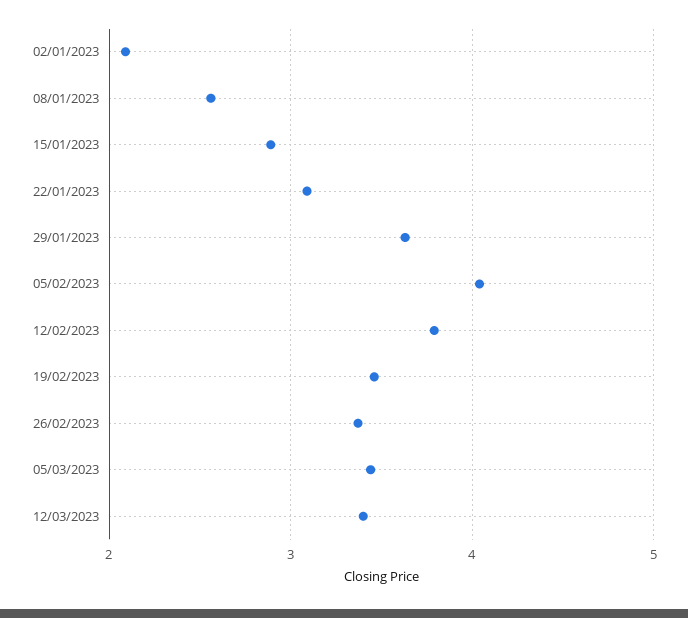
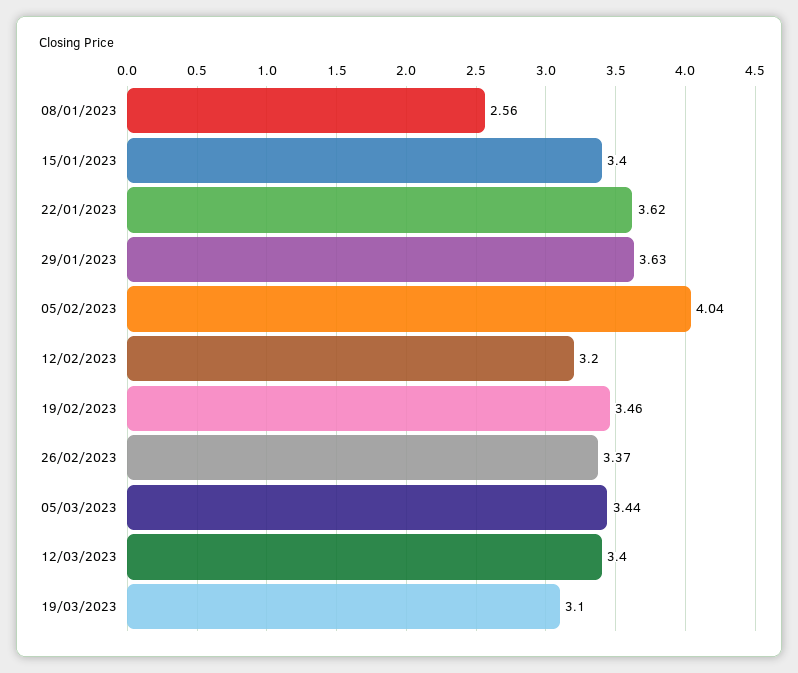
02/01/2023: 2.1 -> none
15/01/2023: 2.9 -> 3.4
22/01/2023: 3.1 -> 3.62
12/02/2023: 3.8 -> 3.2
19/03/2023: none -> 3.1

